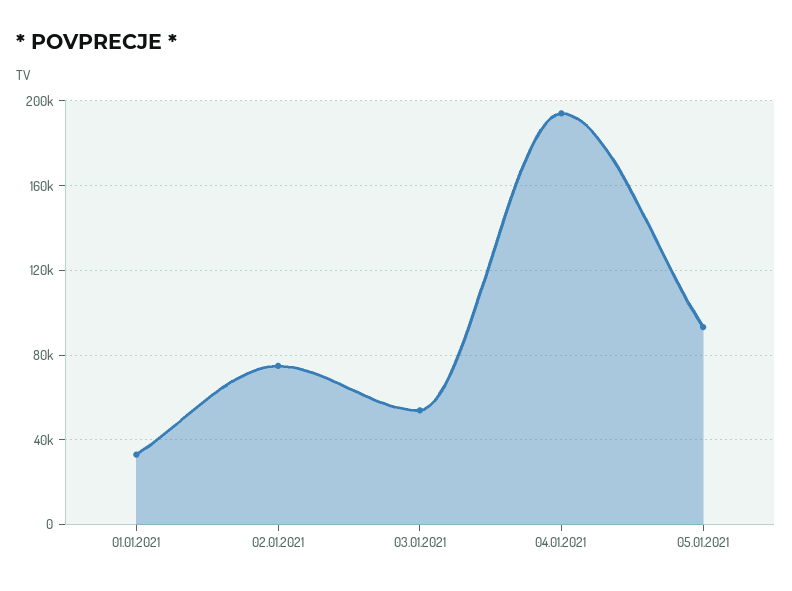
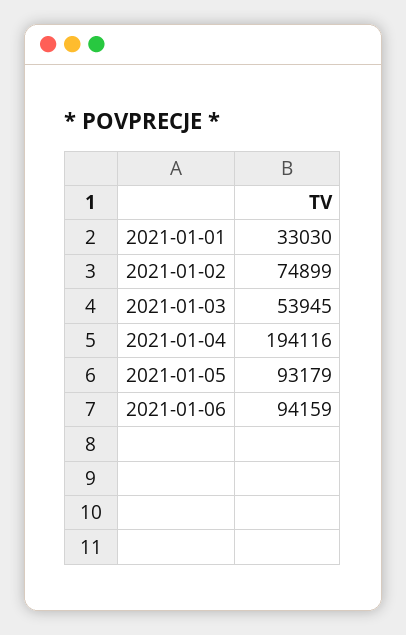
2021-01-06: none -> 94159

